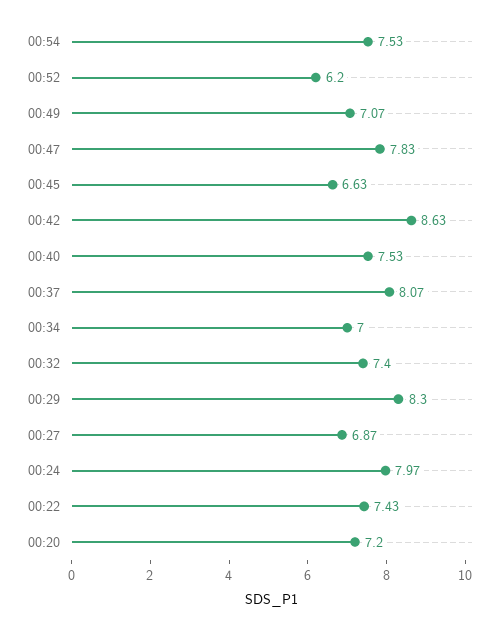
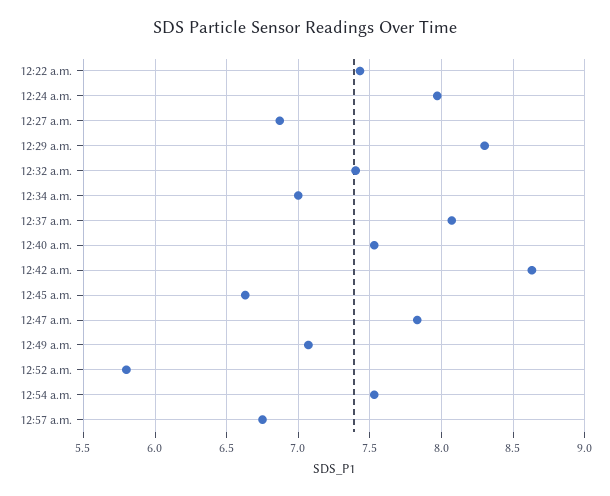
00:52: 6.2 -> 5.8
00:20: 7.2 -> none
12:57 a.m.: none -> 6.75

